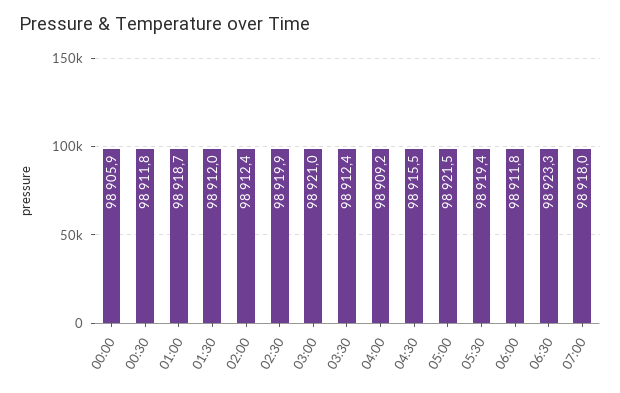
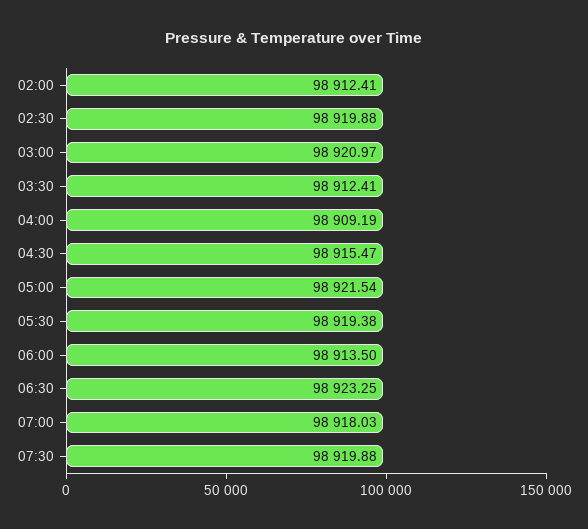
00:00: 98905.9 -> none
00:30: 98911.8 -> none
01:00: 98918.7 -> none
01:30: 98912 -> none
06:00: 98911.8 -> 98913.5
07:30: none -> 98919.88

